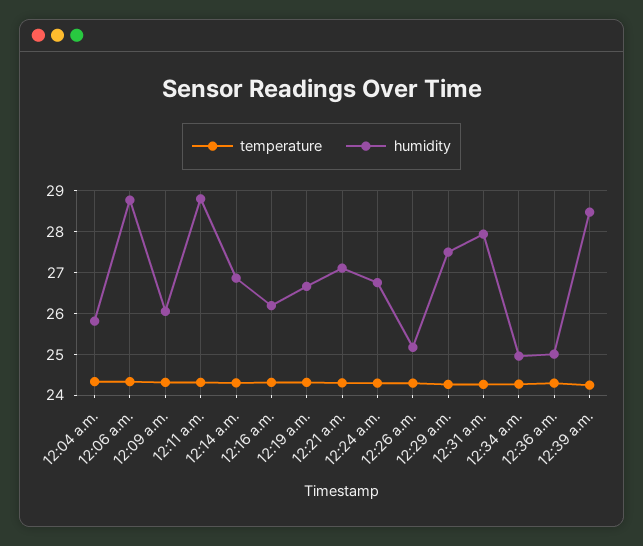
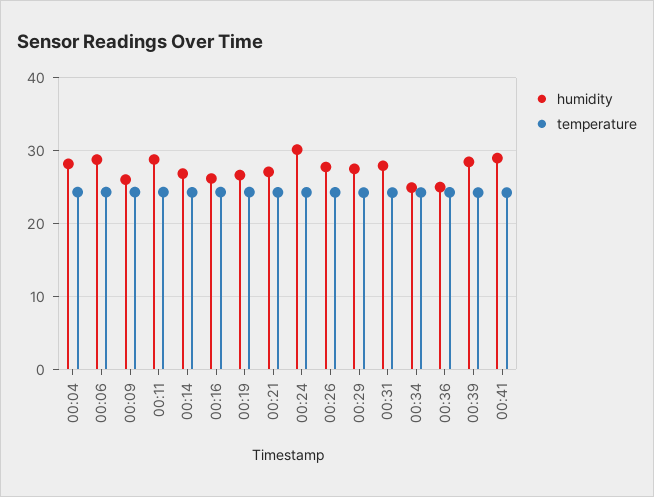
humidity, 12:04 a.m.: 25.8 -> 28
humidity, 12:24 a.m.: 26.8 -> 30
humidity, 12:26 a.m.: 25.2 -> 28
humidity, 00:41: none -> 29
temperature, 00:41: none -> 24

